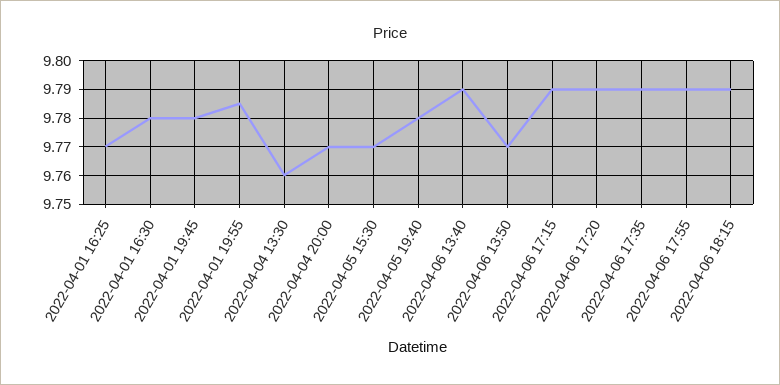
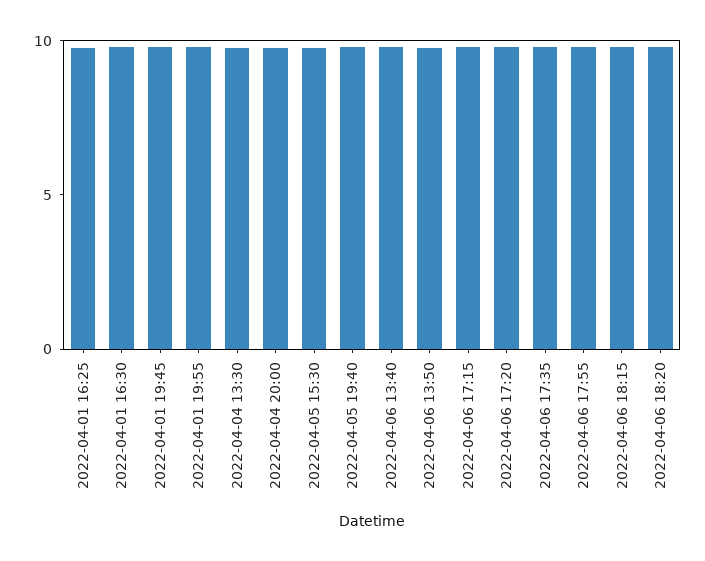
2022-04-06 18:20: none -> 10

